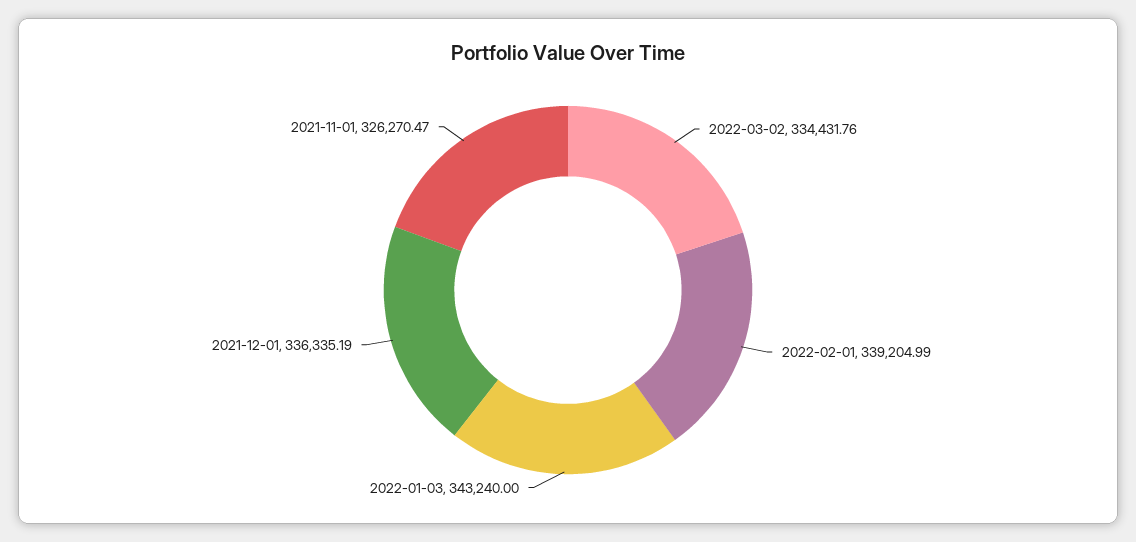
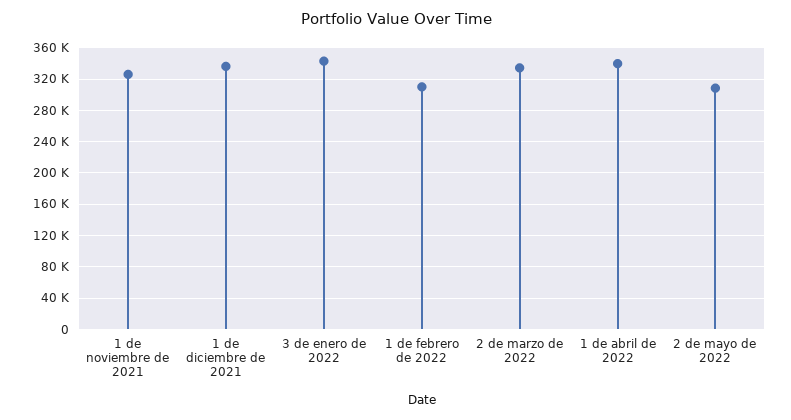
2022-02-01: 339204.99 -> 310000
1 de abril de 2022: none -> 340000
2 de mayo de 2022: none -> 310000

